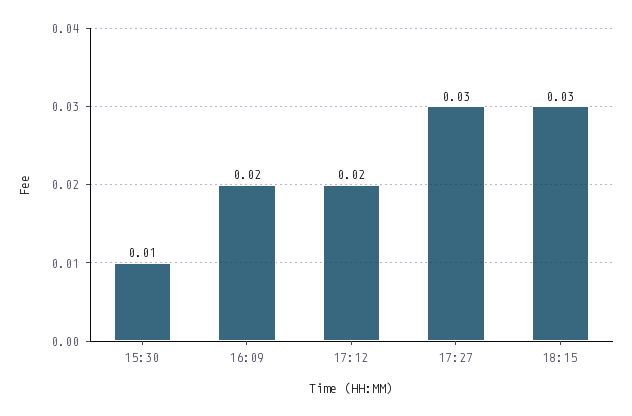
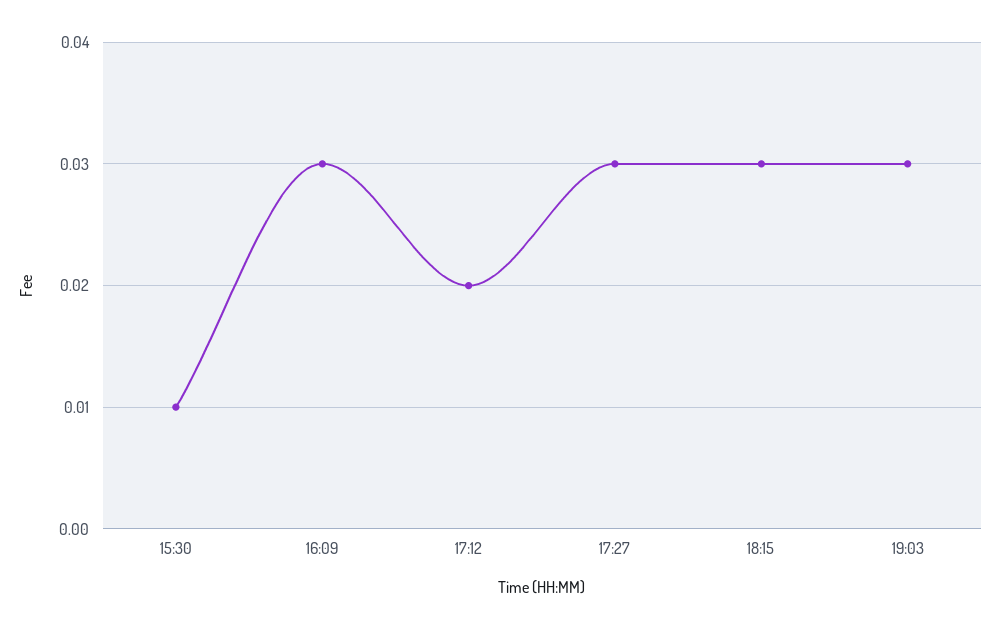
16:09: 0.02 -> 0.03
19:03: none -> 0.03

